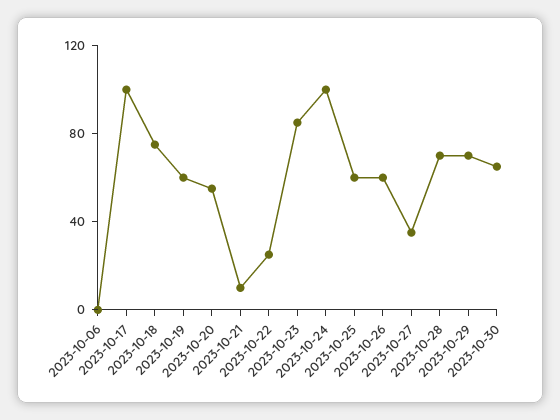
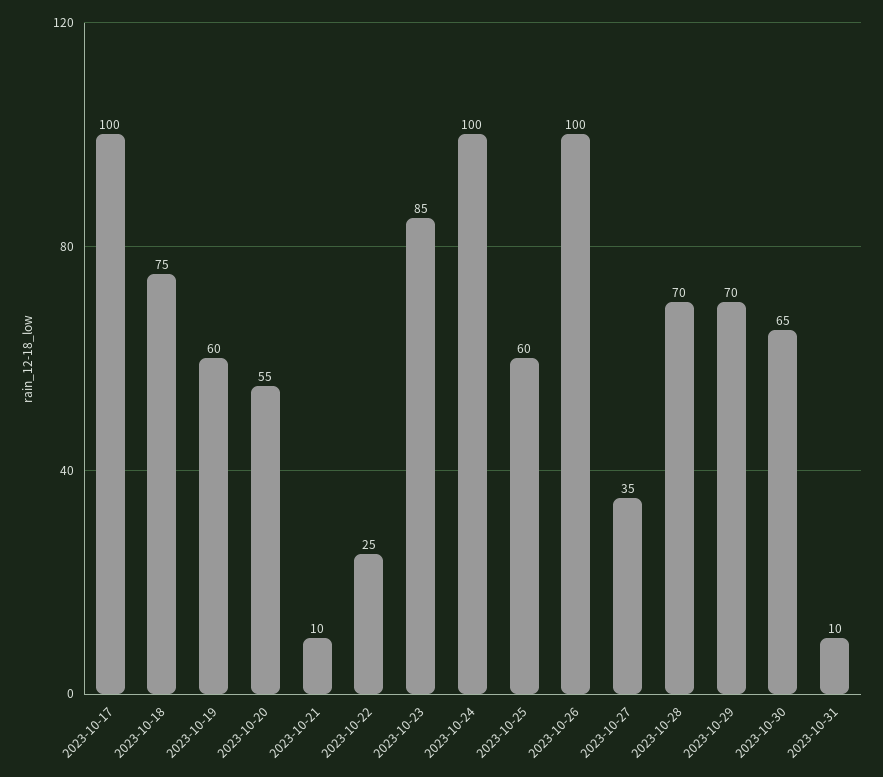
2023-10-06: 0 -> none
2023-10-26: 60 -> 100
2023-10-31: none -> 10

